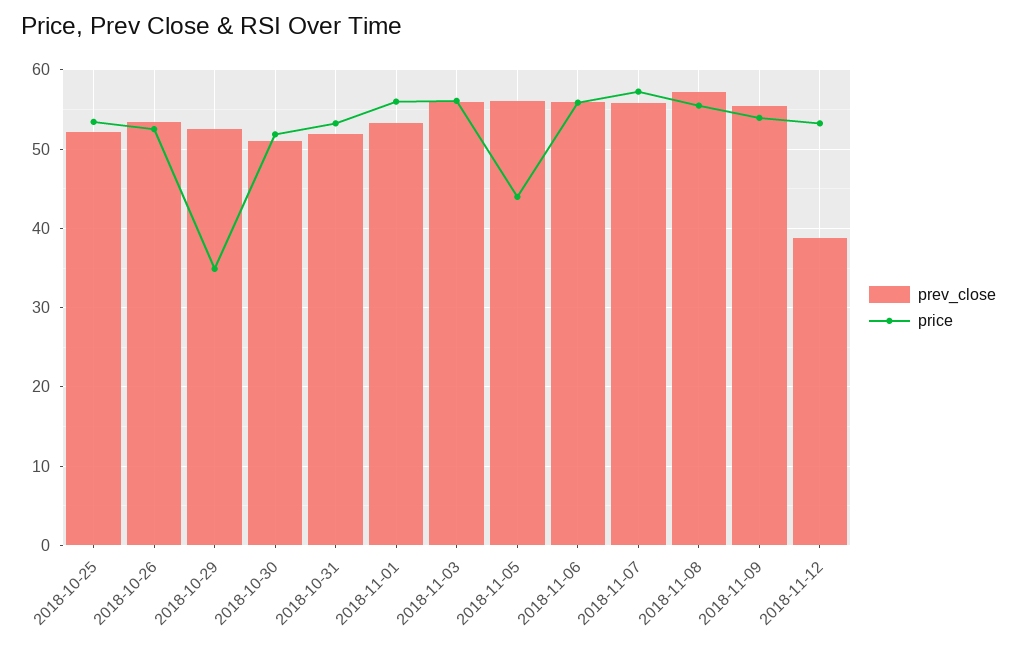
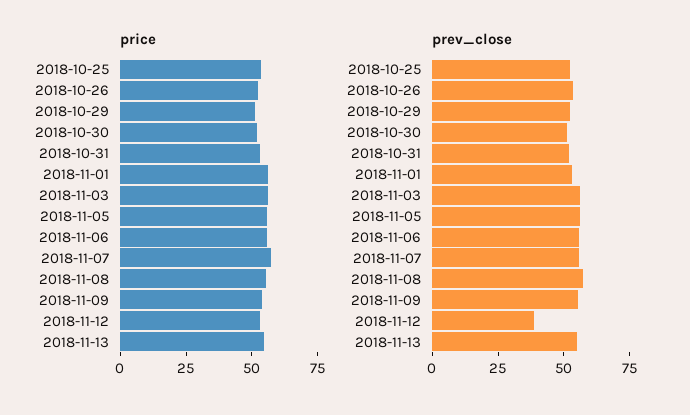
price, 2018-10-29: 35 -> 50
price, 2018-11-05: 44 -> 55
price, 2018-11-13: none -> 55
prev_close, 2018-11-13: none -> 55

